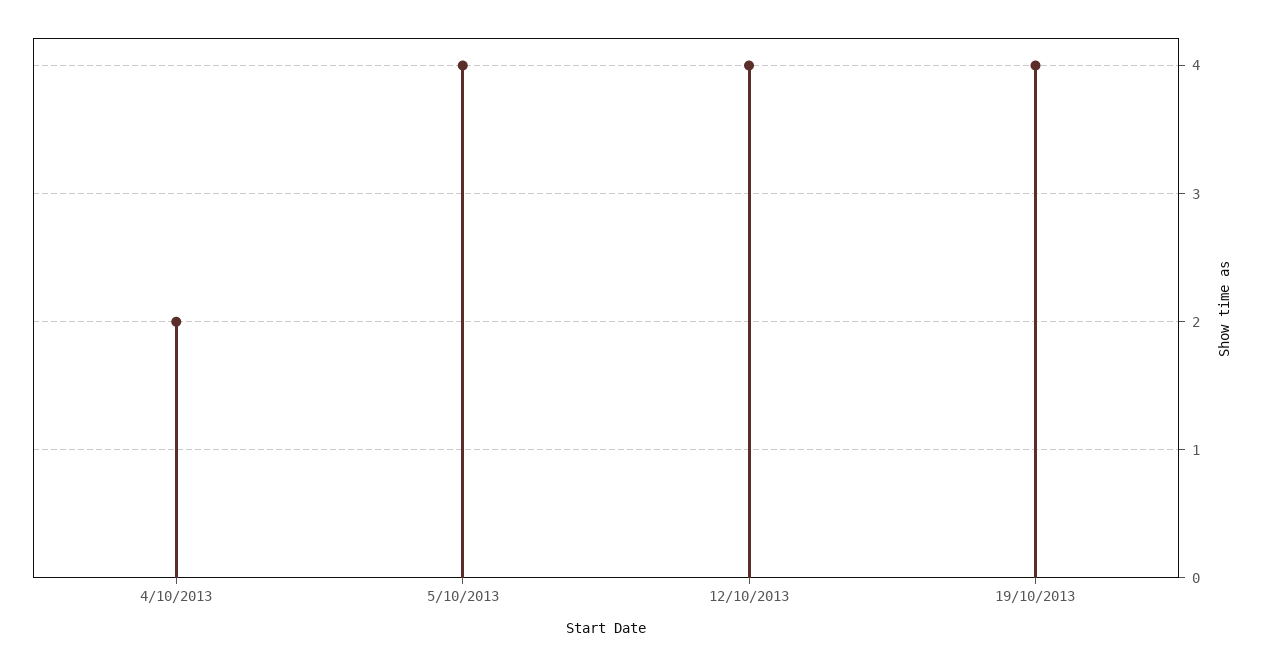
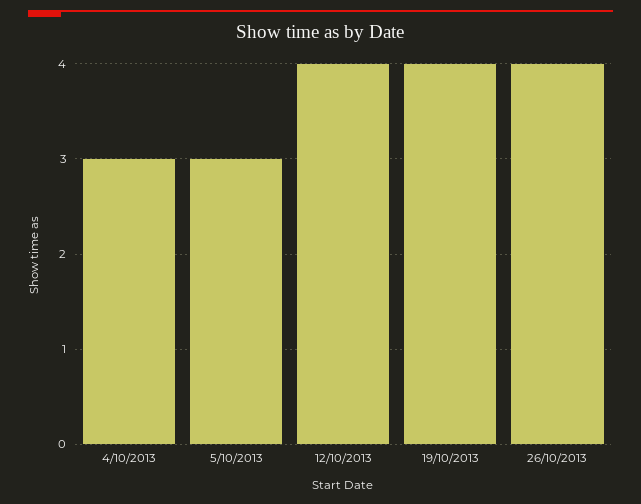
4/10/2013: 2 -> 3
5/10/2013: 4 -> 3
26/10/2013: none -> 4

